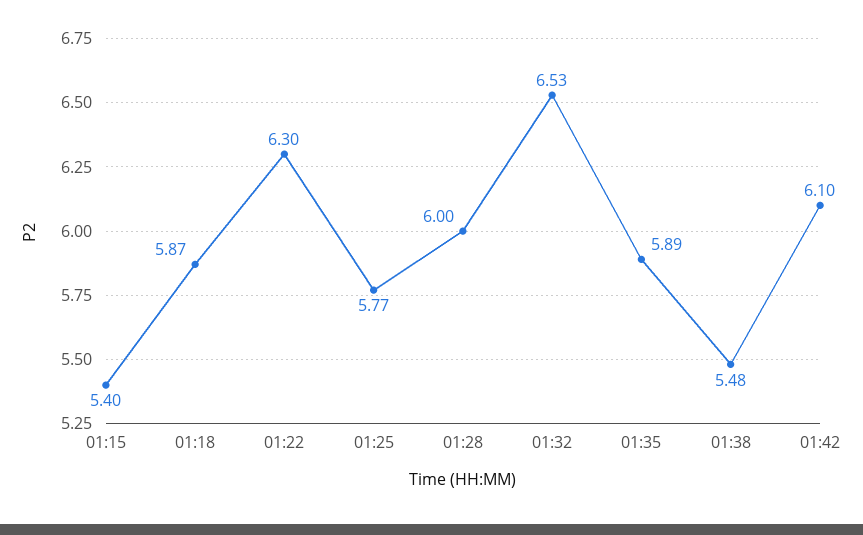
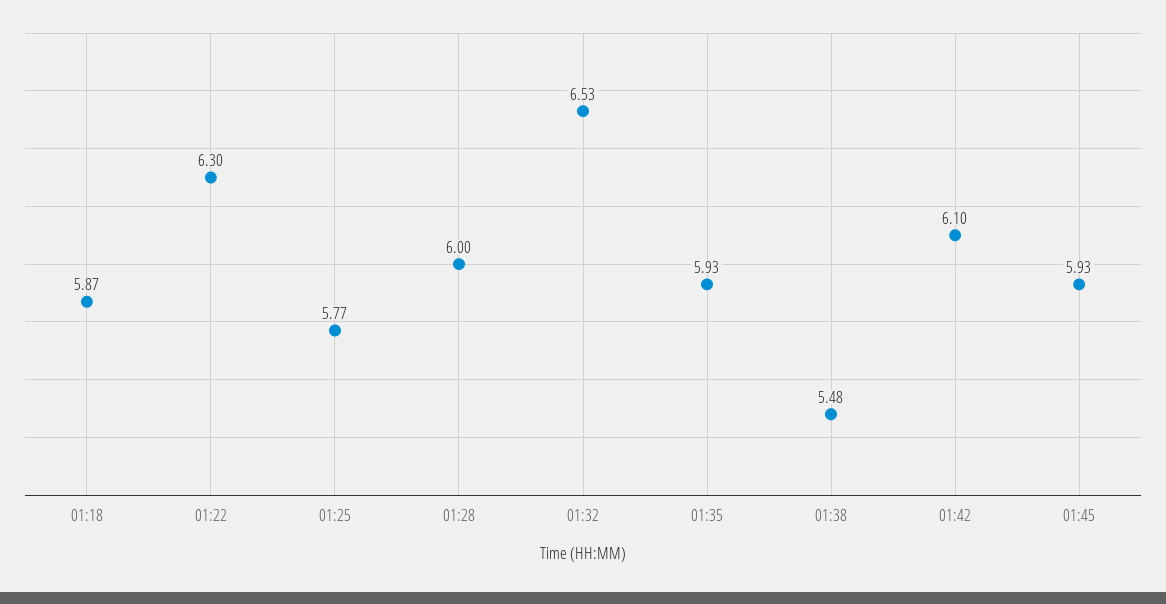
01:15: 5.4 -> none
01:35: 5.89 -> 5.93
01:45: none -> 5.93

